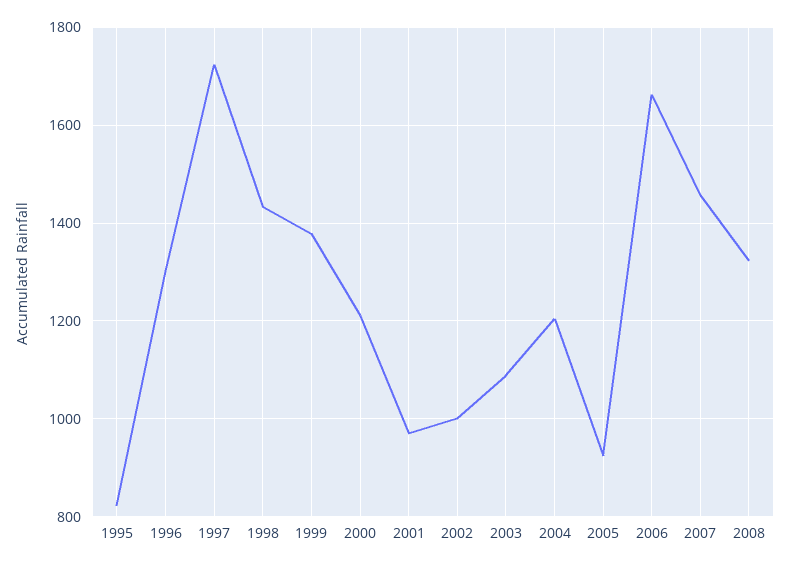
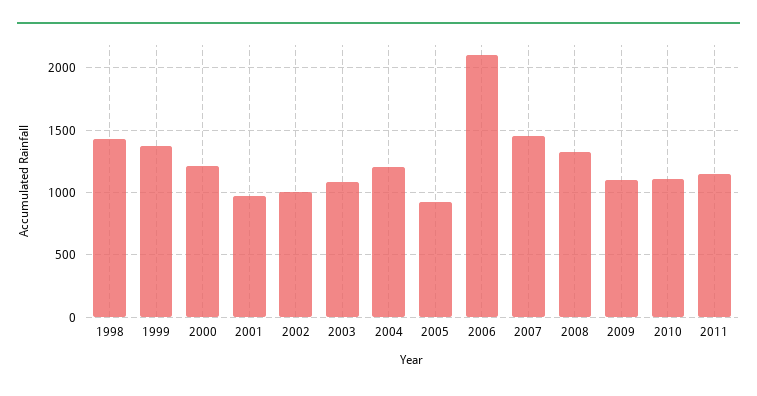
1995: 820 -> none
1996: 1300 -> none
1997: 1720 -> none
2006: 1660 -> 2100
2009: none -> 1100
2010: none -> 1100
2011: none -> 1150

